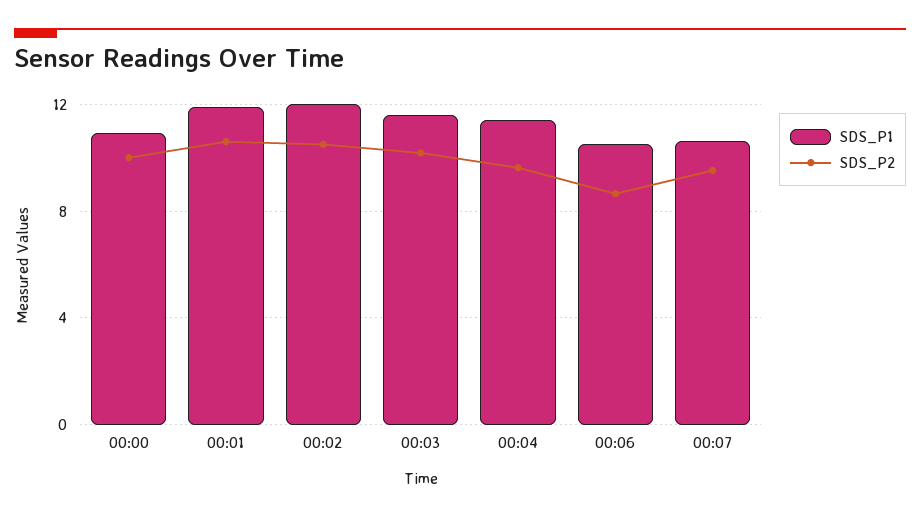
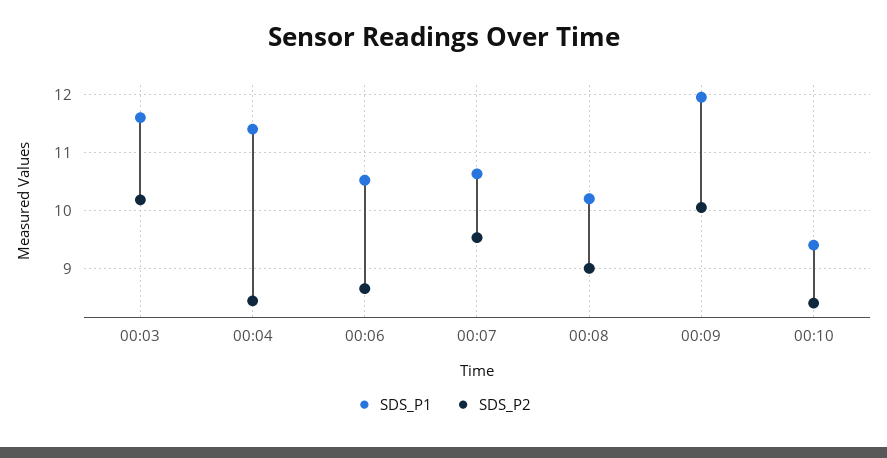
SDS_P1, 00:00: 11 -> none
SDS_P2, 00:00: 10 -> none
SDS_P1, 00:01: 12 -> none
SDS_P2, 00:01: 10.5 -> none
SDS_P1, 00:02: 12 -> none
SDS_P2, 00:02: 10.5 -> none
SDS_P2, 00:04: 9.5 -> 8.4
SDS_P1, 00:08: none -> 10.2
SDS_P2, 00:08: none -> 9
SDS_P1, 00:09: none -> 12
SDS_P2, 00:09: none -> 10
SDS_P1, 00:10: none -> 9.4
SDS_P2, 00:10: none -> 8.4

